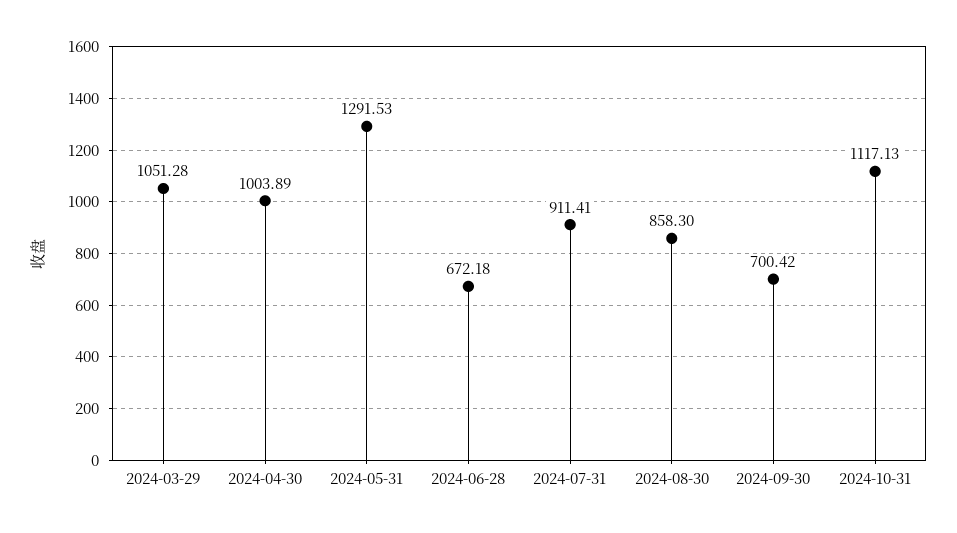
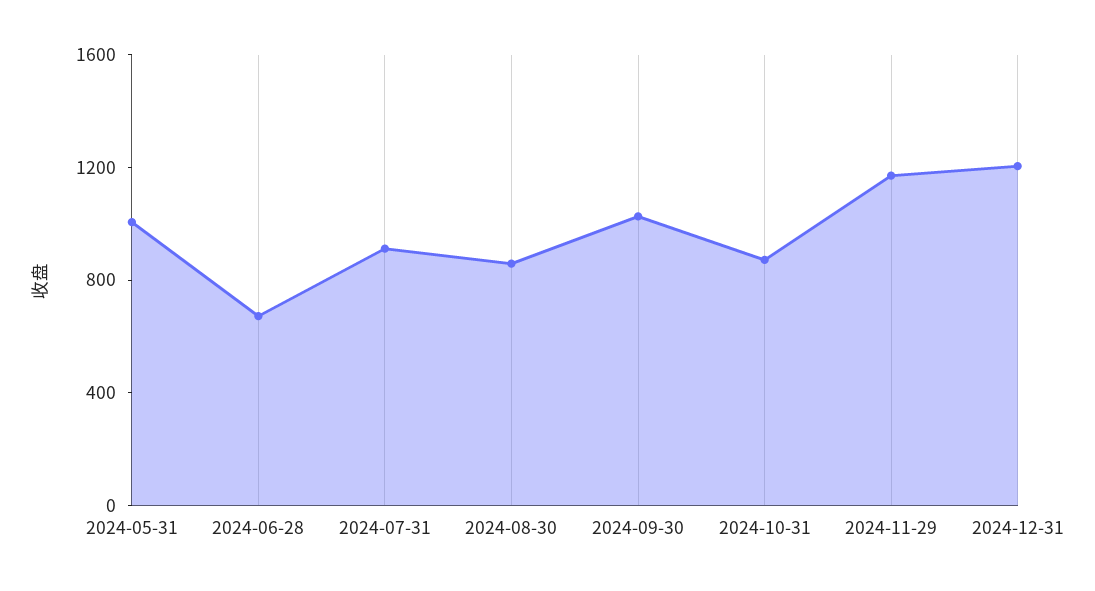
2024-03-29: 1051.28 -> none
2024-04-30: 1003.89 -> none
2024-05-31: 1291.53 -> 1000
2024-09-30: 700.42 -> 1000
2024-10-31: 1117.13 -> 900
2024-11-29: none -> 1200
2024-12-31: none -> 1200

